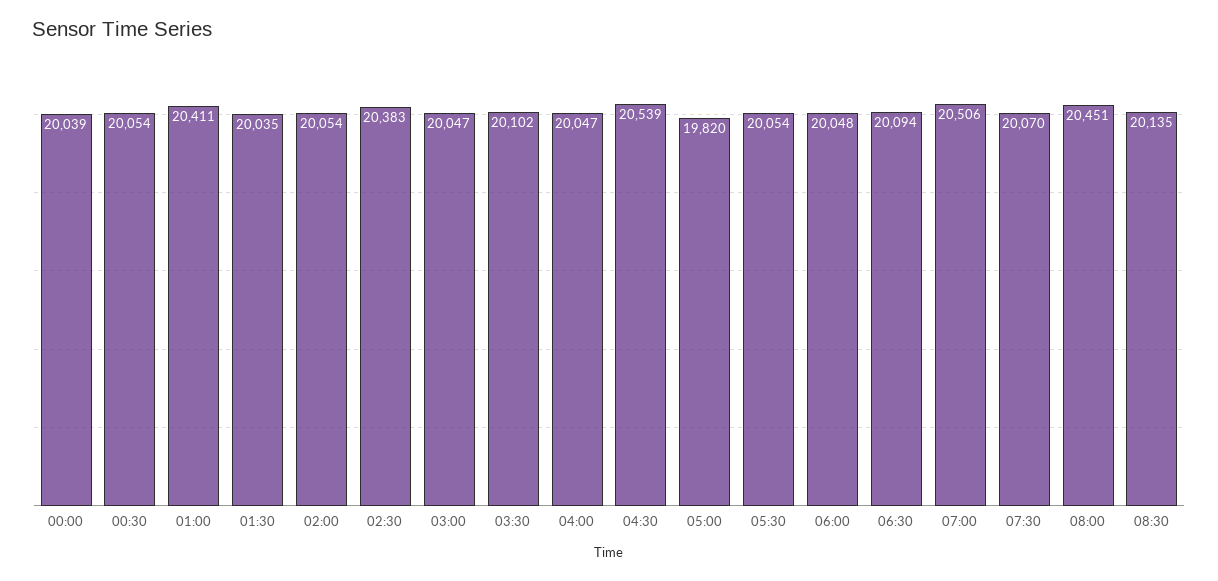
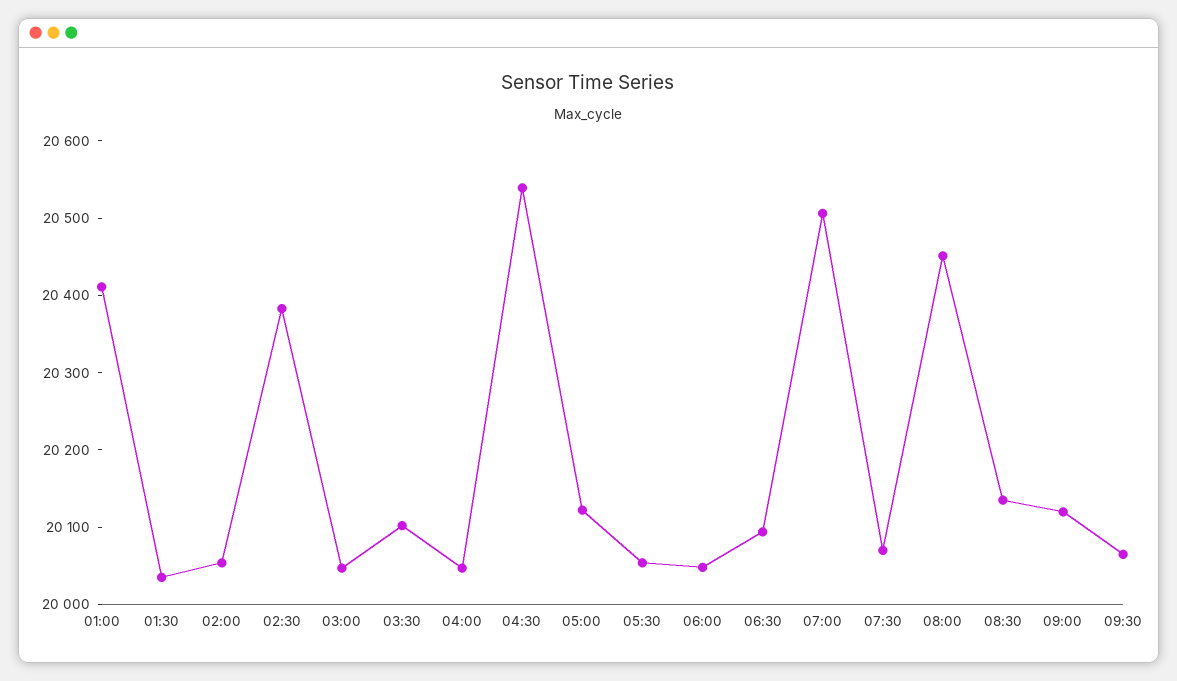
00:00: 20039 -> none
00:30: 20054 -> none
05:00: 19820 -> 20120
09:00: none -> 20120
09:30: none -> 20060

